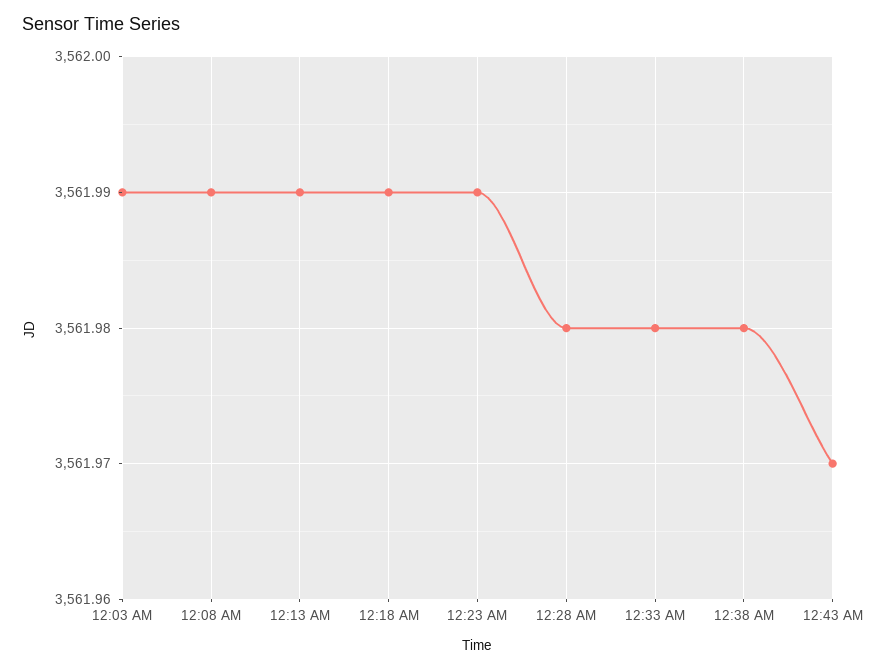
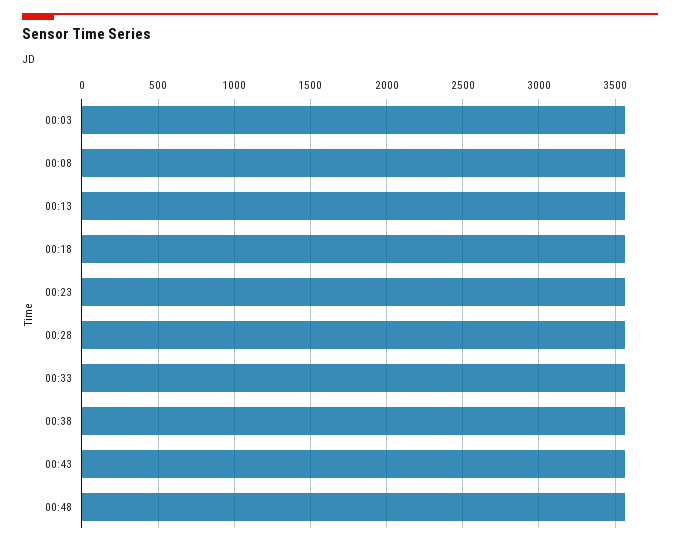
00:48: none -> 3550

